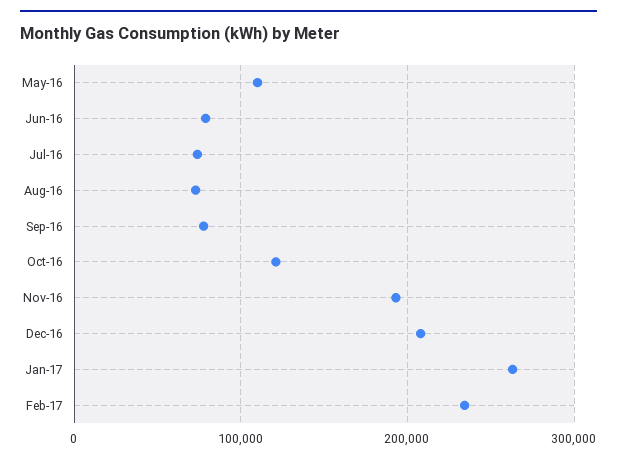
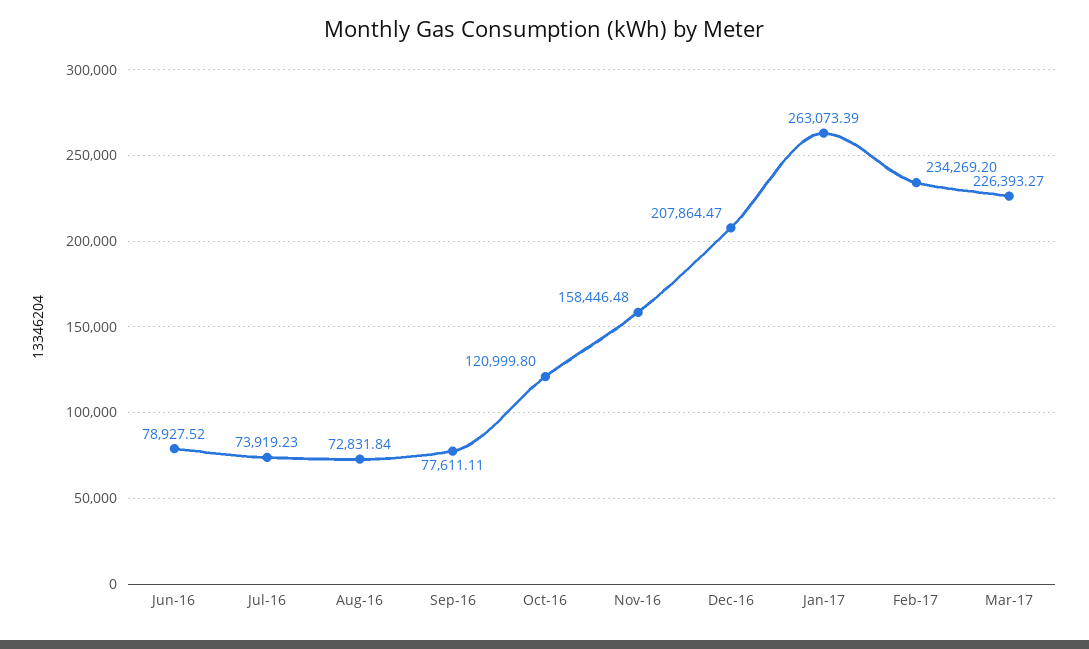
May-16: 110000 -> none
Nov-16: 190000 -> 158446.48
Mar-17: none -> 226393.27

